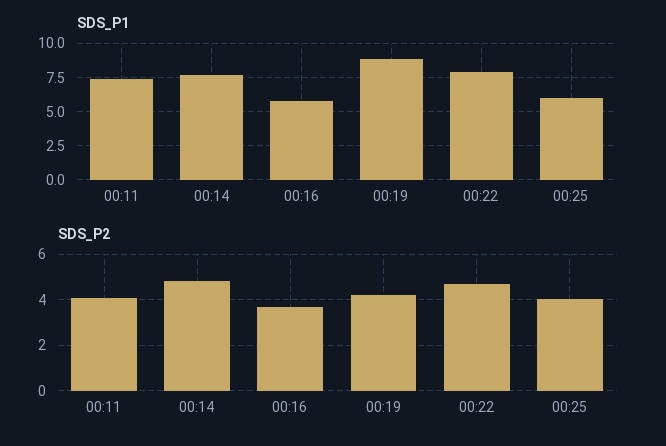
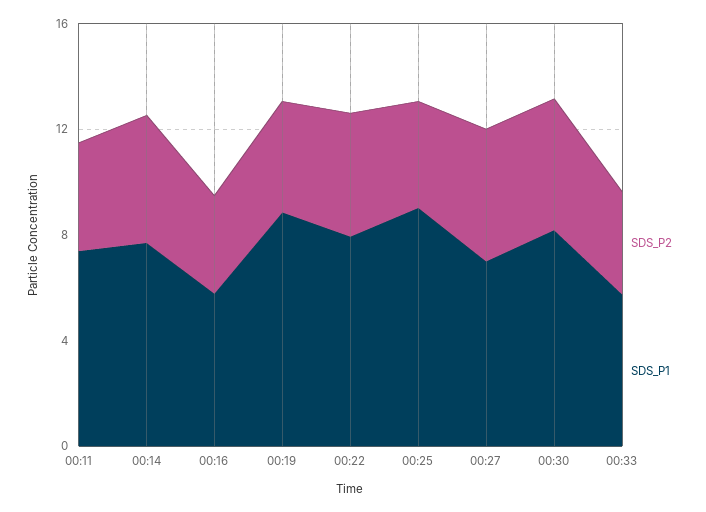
SDS_P1, 00:25: 6 -> 9
SDS_P2, 00:27: none -> 5
SDS_P1, 00:27: none -> 7
SDS_P2, 00:30: none -> 5
SDS_P1, 00:30: none -> 8
SDS_P2, 00:33: none -> 4
SDS_P1, 00:33: none -> 6

